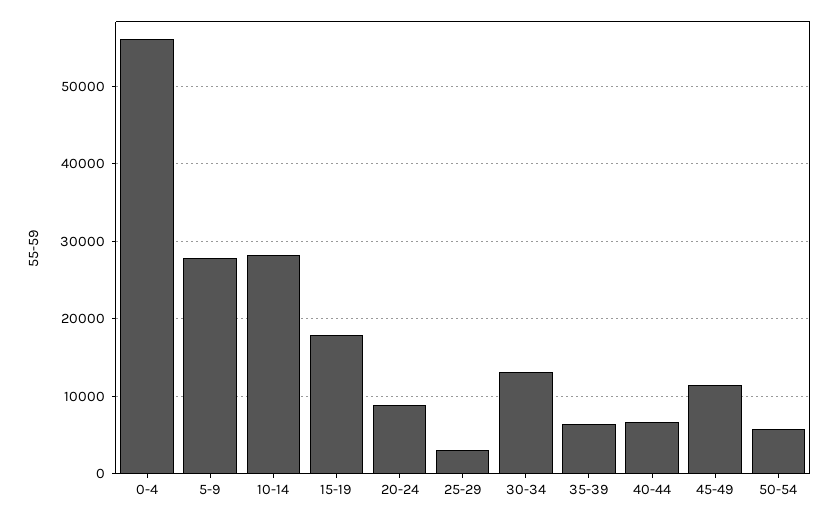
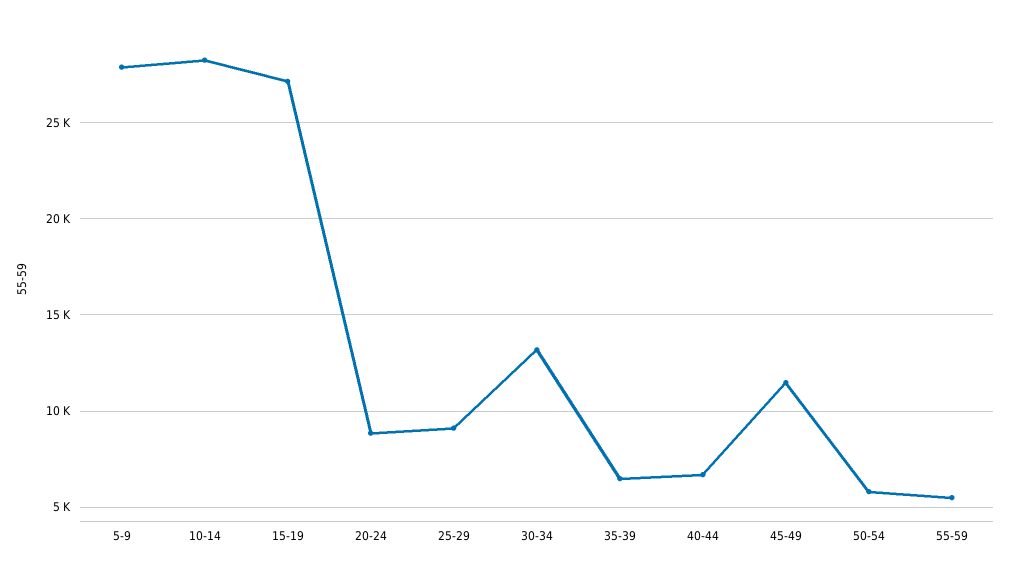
0-4: 56000 -> none
15-19: 18000 -> 27000
25-29: 3000 -> 9000
55-59: none -> 5500

